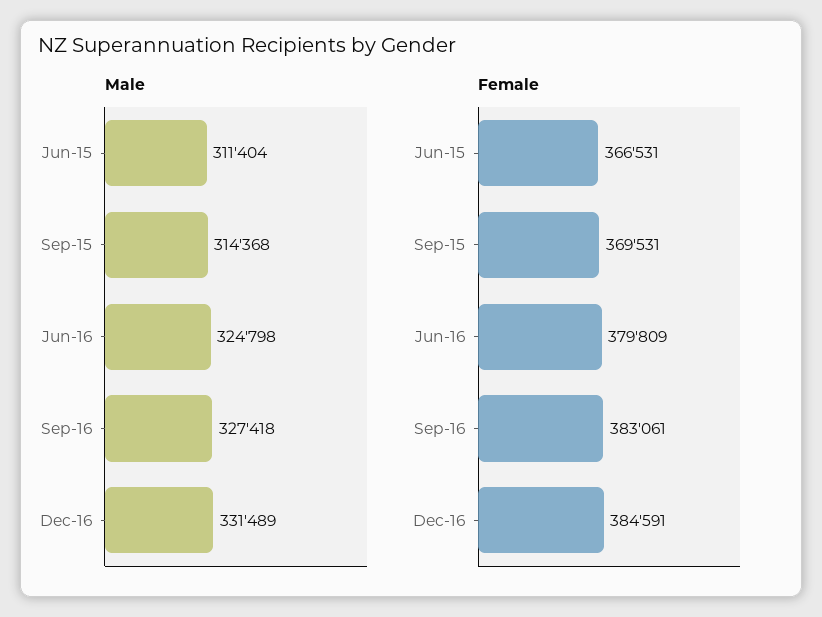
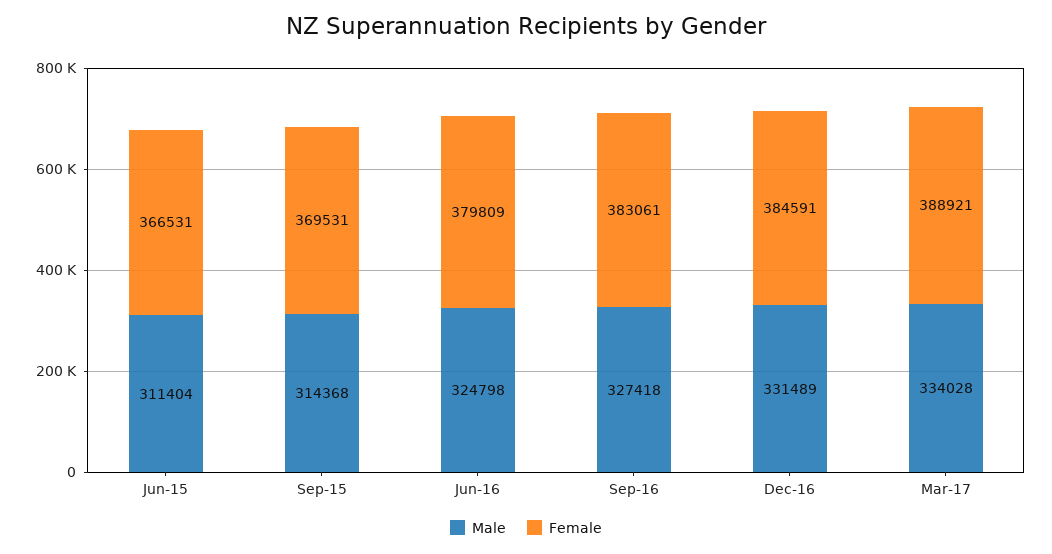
Male, Mar-17: none -> 334028
Female, Mar-17: none -> 388921

